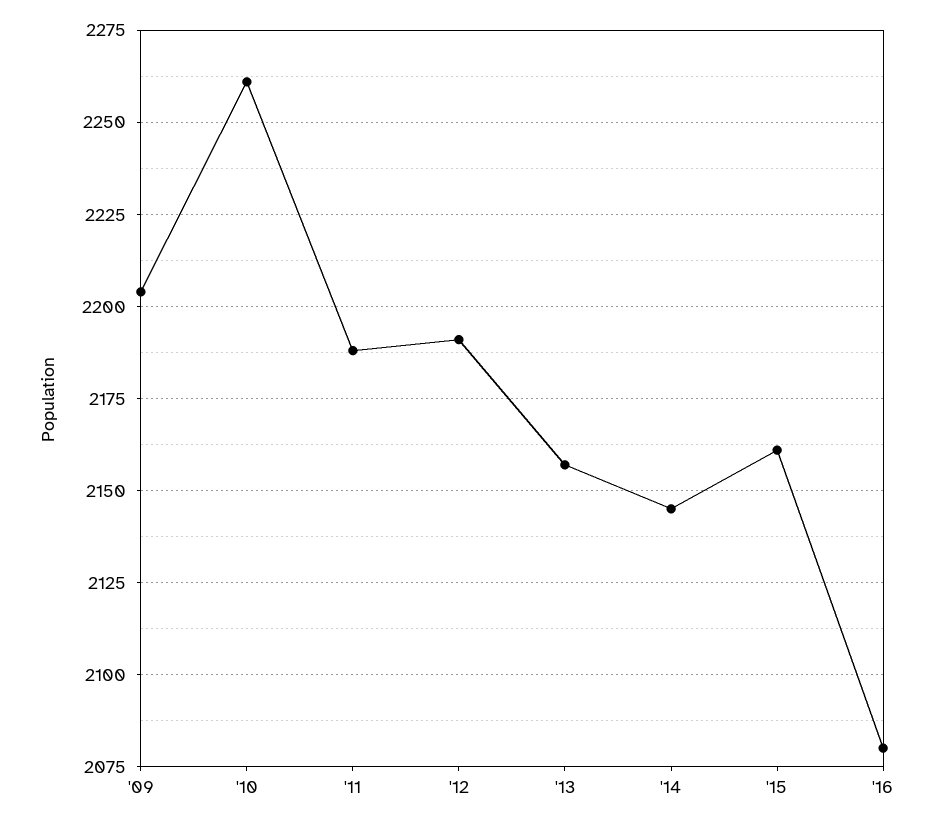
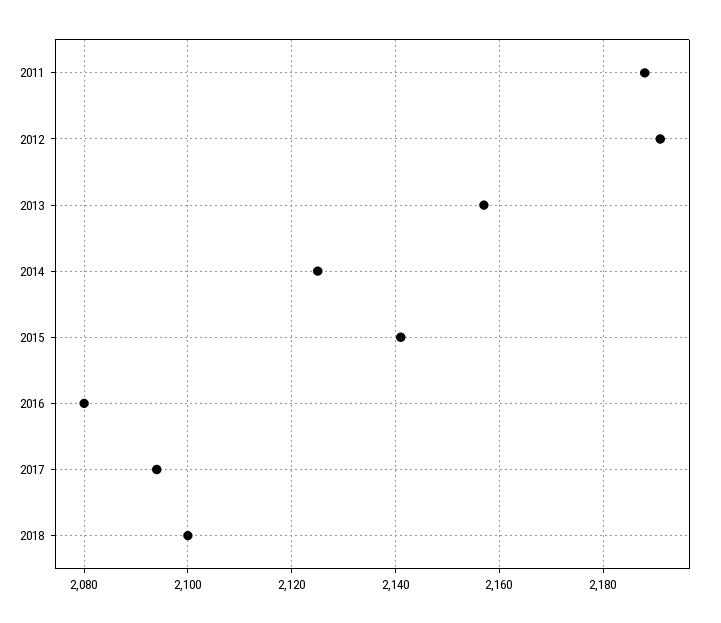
'09: 2205 -> none
'10: 2260 -> none
'14: 2145 -> 2125
'15: 2160 -> 2140
2017: none -> 2095
2018: none -> 2100

